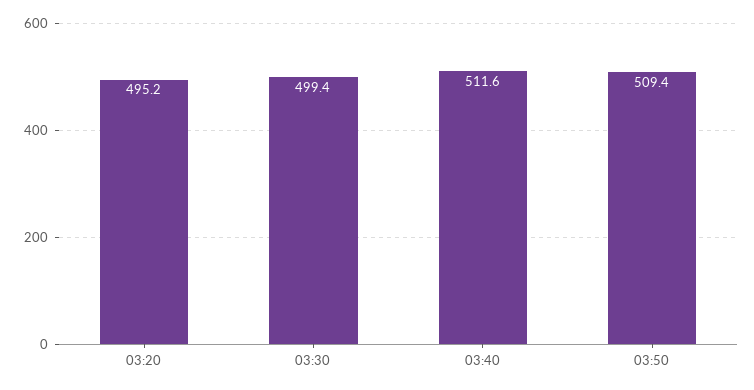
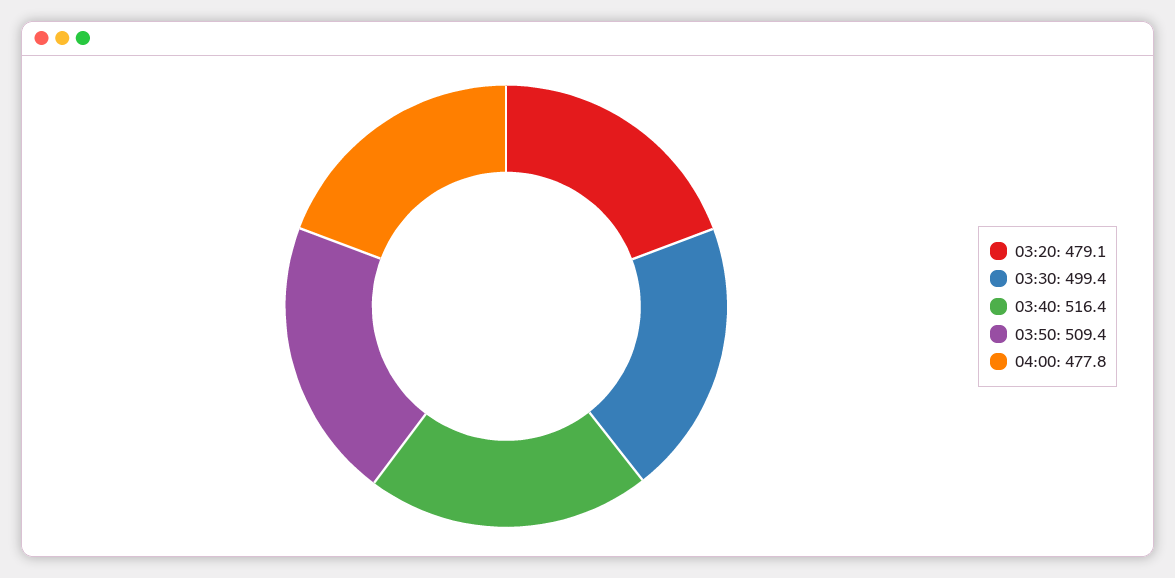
03:20: 495.2 -> 479.1
03:40: 511.6 -> 516.4
04:00: none -> 477.8

